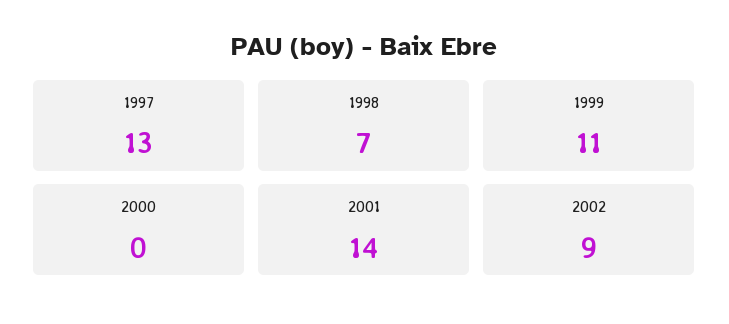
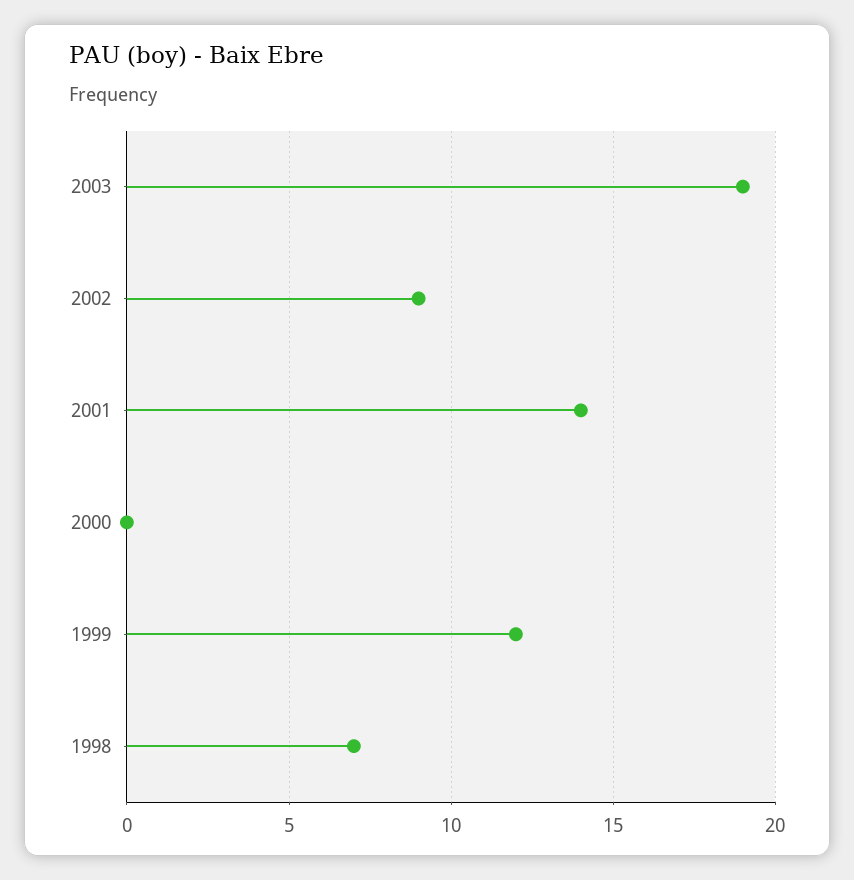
1997: 13 -> none
1999: 11 -> 12
2003: none -> 19

